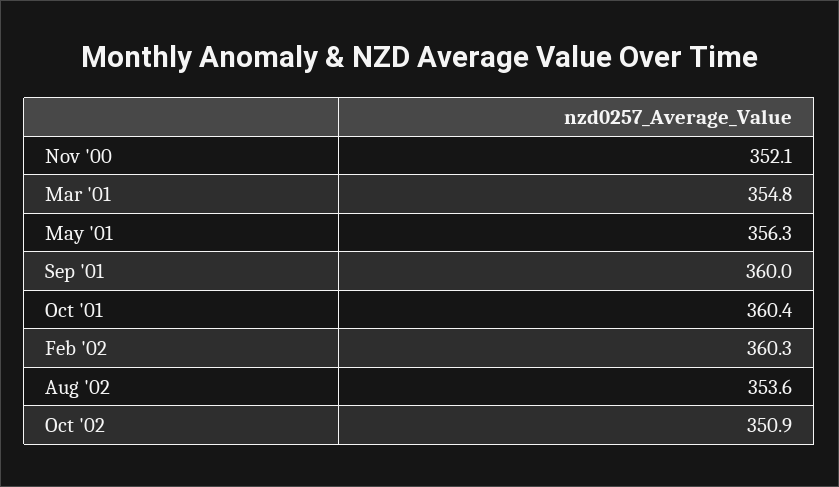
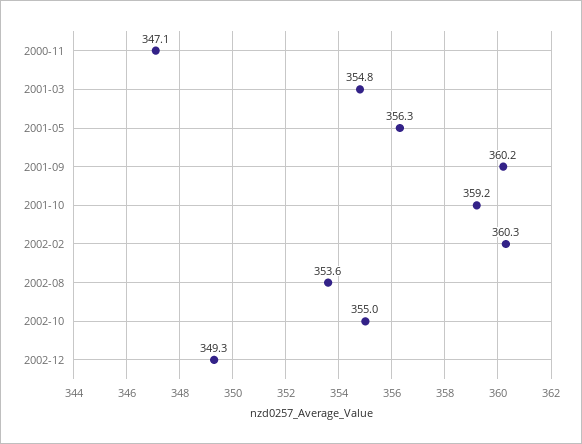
Nov '00: 352.1 -> 347.1
Sep '01: 360 -> 360.2
Oct '01: 360.4 -> 359.2
Oct '02: 350.9 -> 355
2002-12: none -> 349.3

